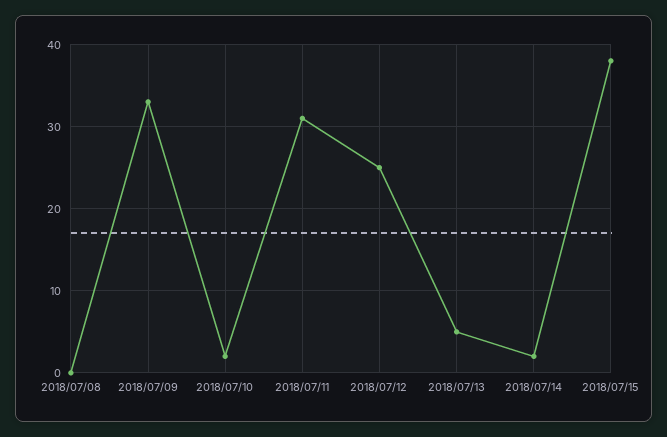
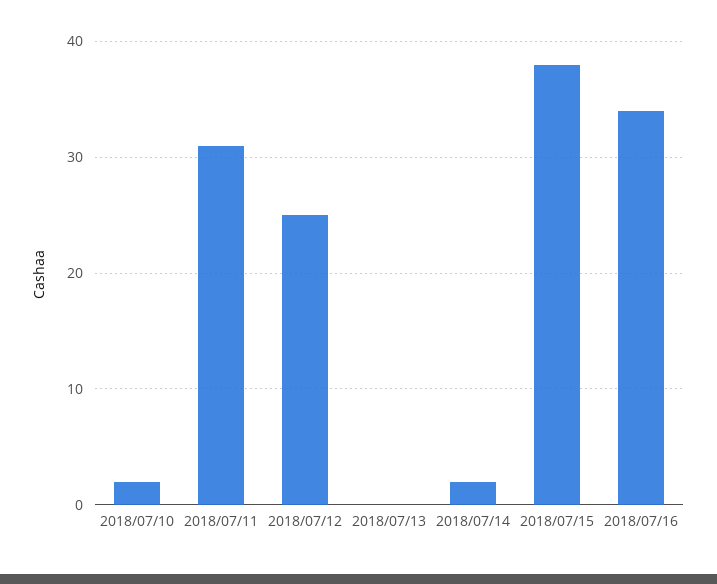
2018/07/08: 0 -> none
2018/07/09: 33 -> none
2018/07/13: 5 -> 0
2018/07/16: none -> 34

